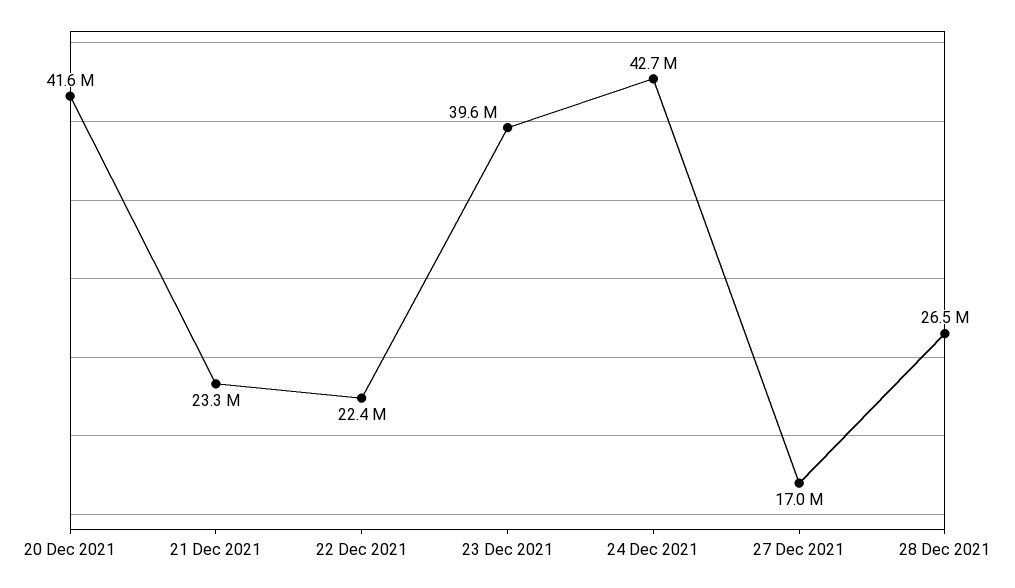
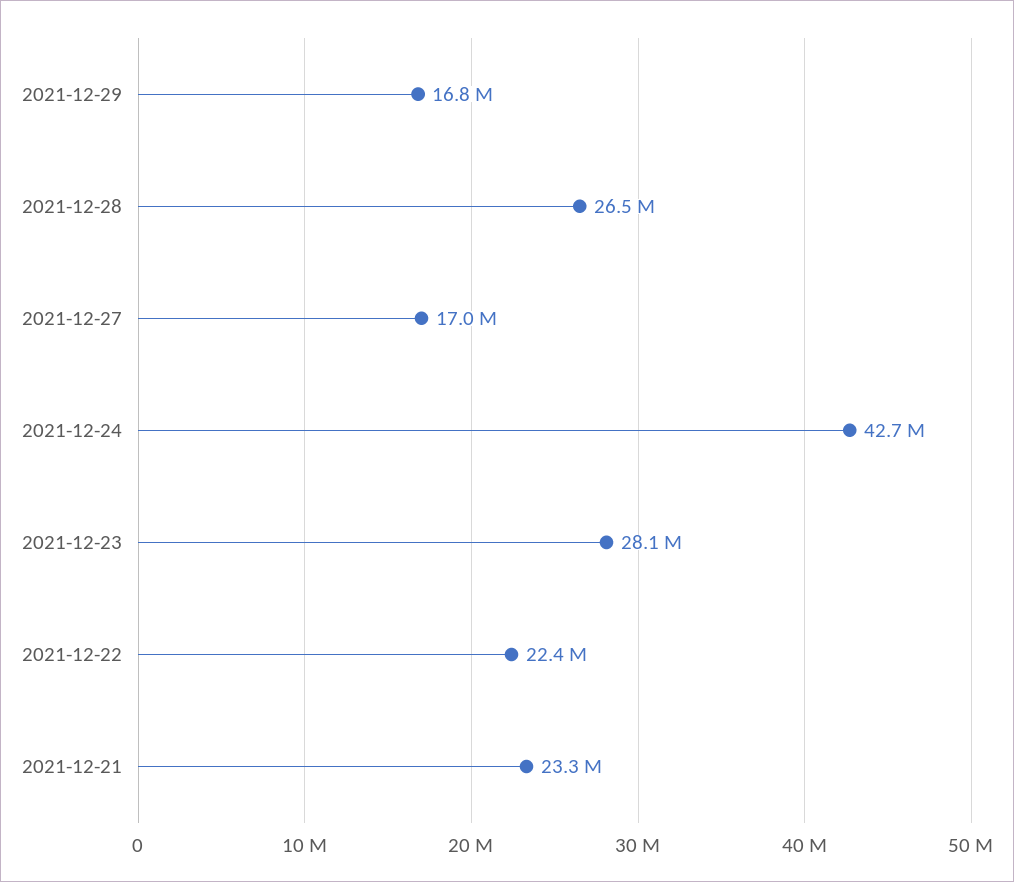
20 Dec 2021: 41600000 -> none
23 Dec 2021: 39600000 -> 28100000
2021-12-29: none -> 16800000

